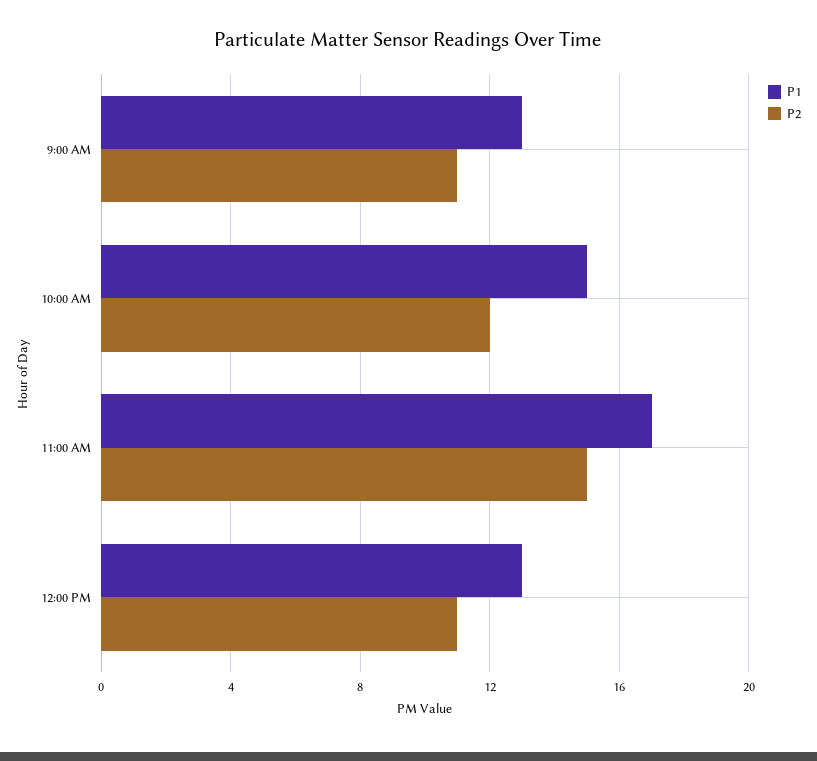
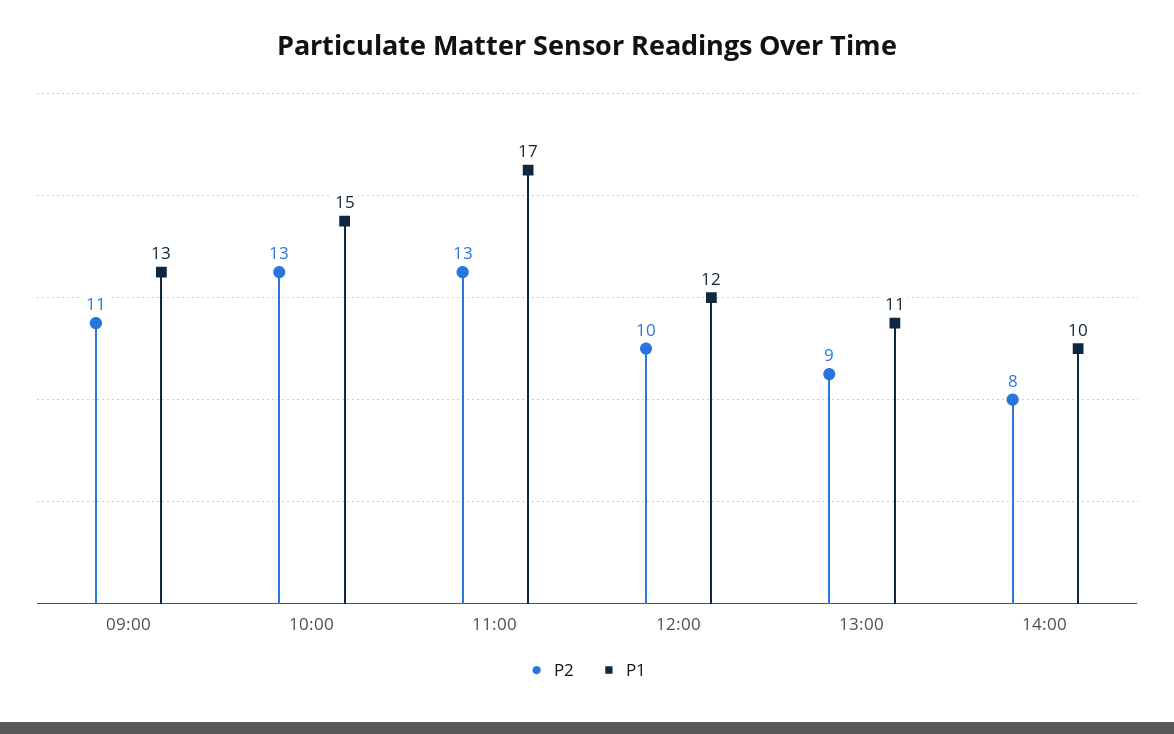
P2, 10:00 AM: 12 -> 13
P2, 11:00 AM: 15 -> 13
P1, 12:00 PM: 13 -> 12
P2, 12:00 PM: 11 -> 10
P2, 13:00: none -> 9
P1, 13:00: none -> 11
P2, 14:00: none -> 8
P1, 14:00: none -> 10

